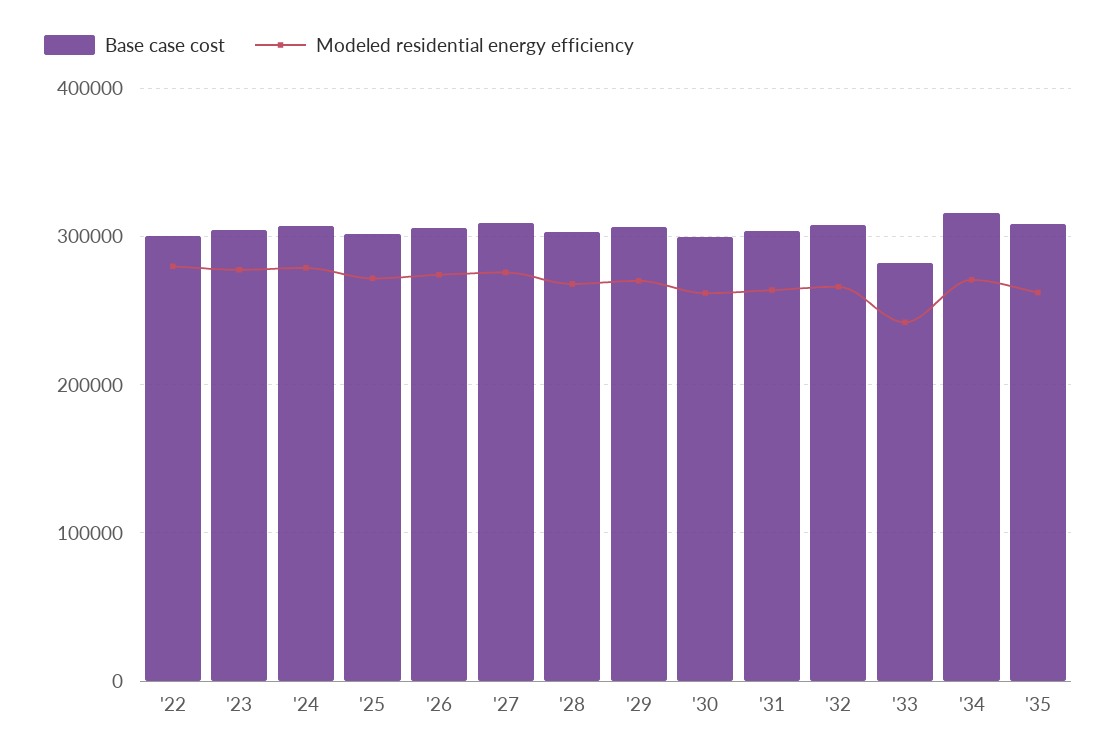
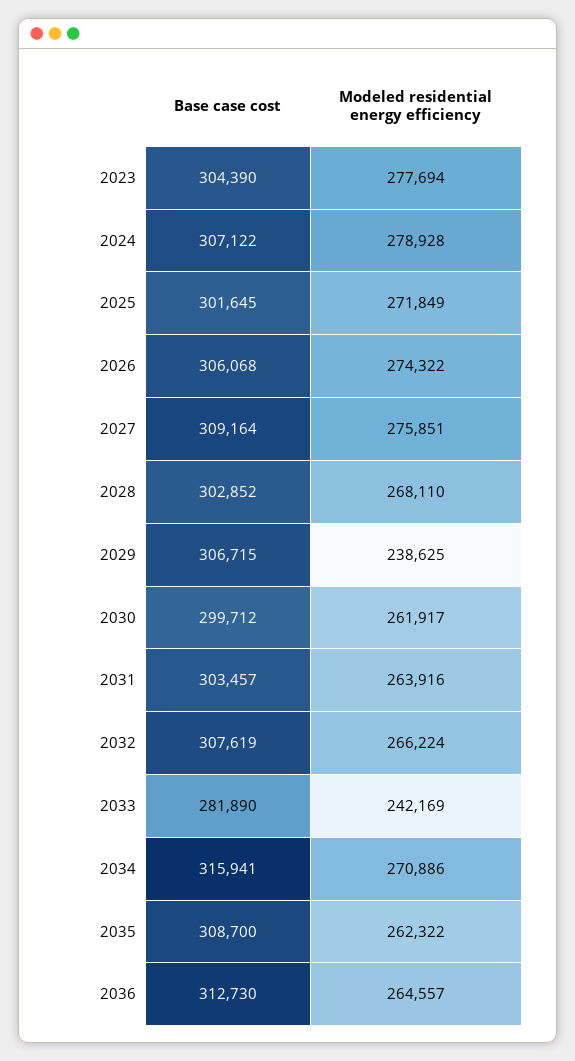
Base case cost, '22: 300000 -> none
Modeled residential energy efficiency, '22: 280000 -> none
Modeled residential energy efficiency, '29: 270000 -> 238625
Base case cost, 2036: none -> 312730
Modeled residential energy efficiency, 2036: none -> 264557

